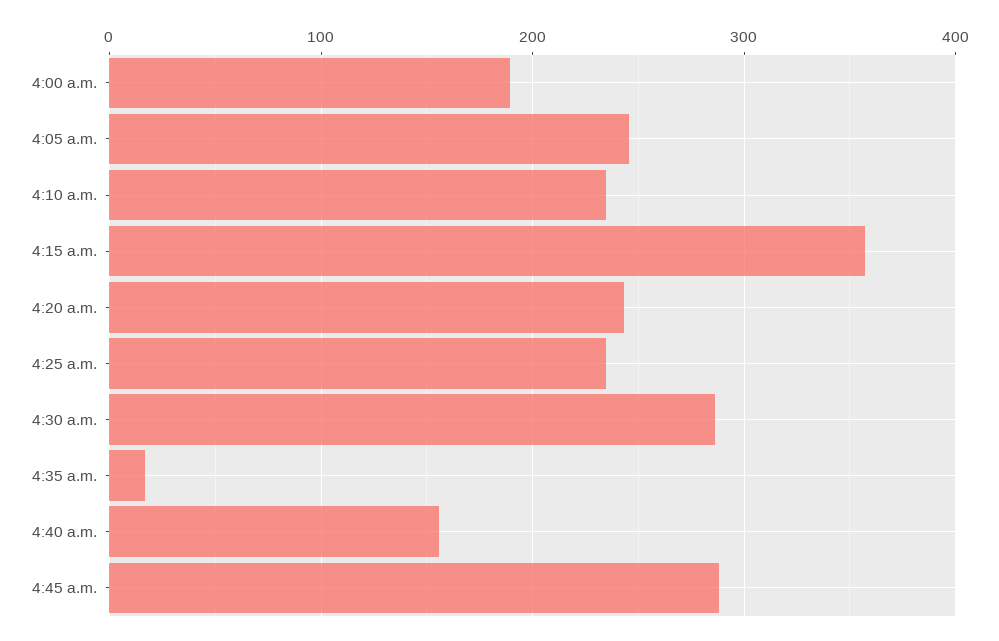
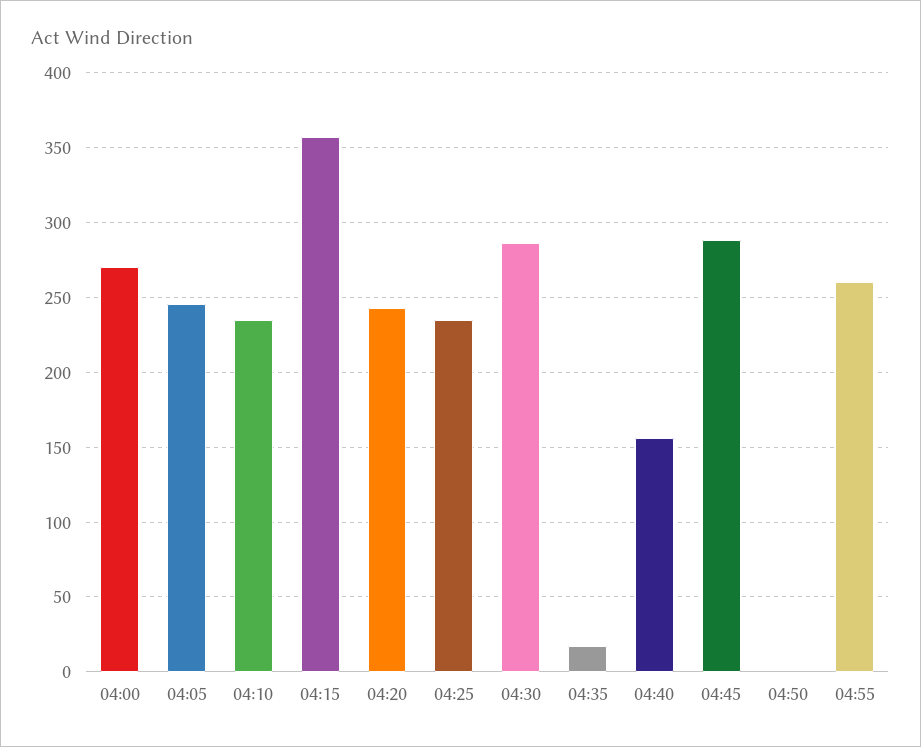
4:00 a.m.: 190 -> 270
04:50: none -> 0
04:55: none -> 260

